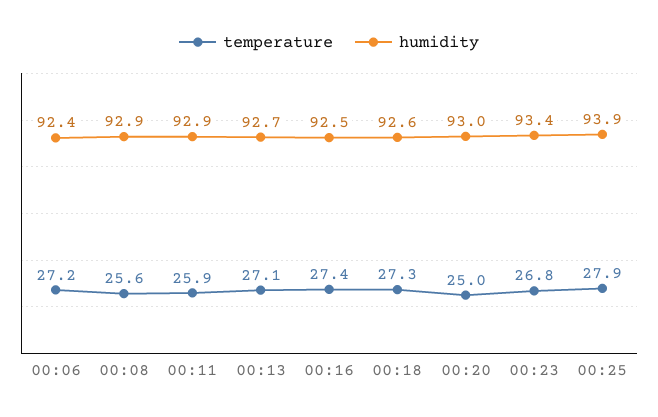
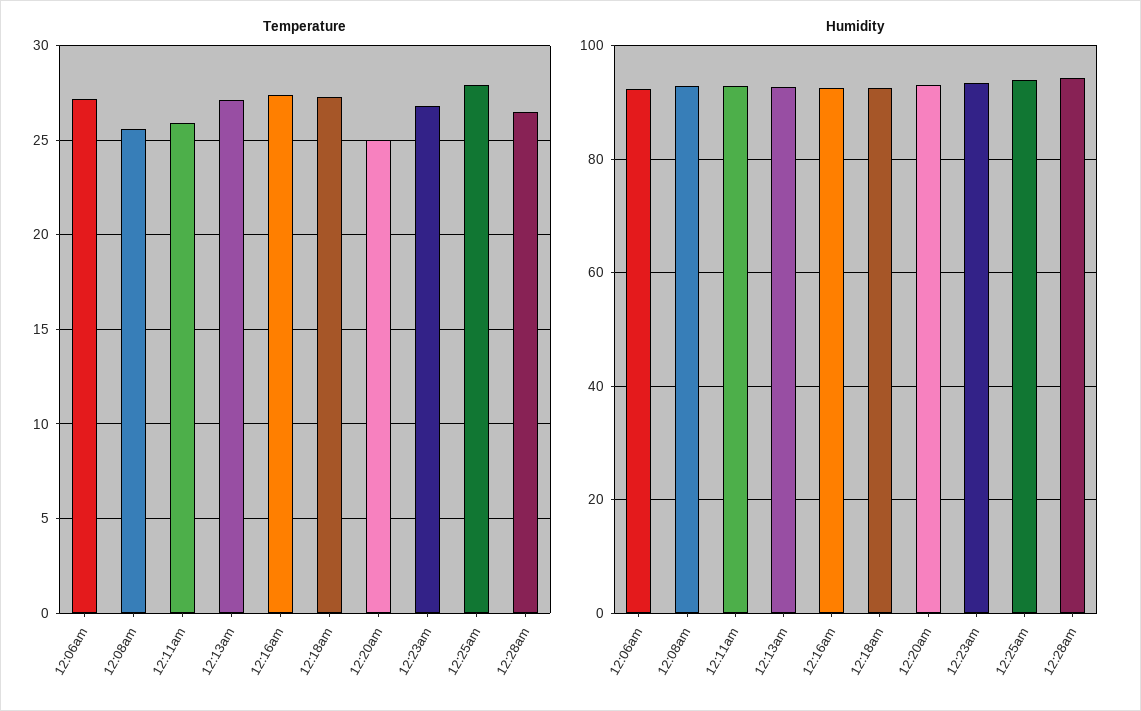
temperature, 12:28am: none -> 26.5
humidity, 12:28am: none -> 94

